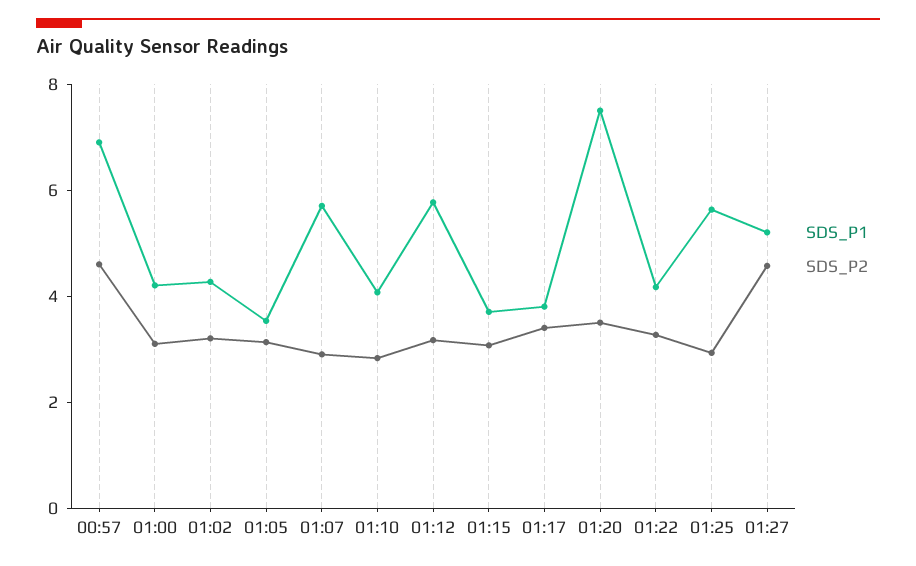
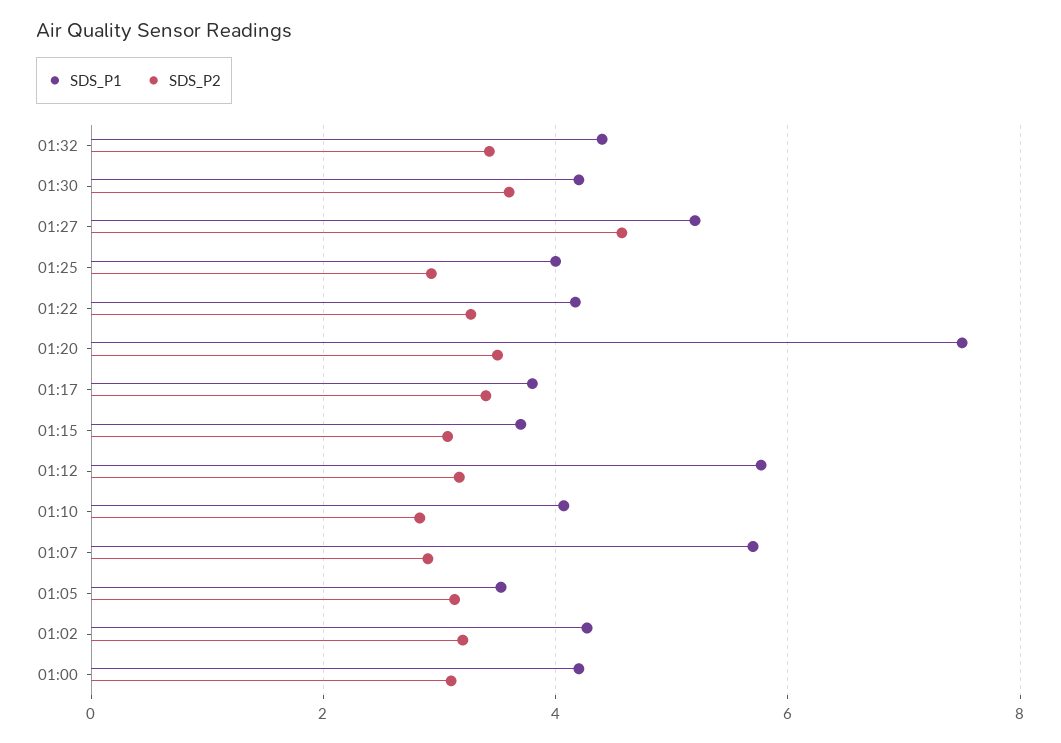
SDS_P1, 00:57: 7 -> none
SDS_P2, 00:57: 4.5 -> none
SDS_P1, 01:25: 5.5 -> 4
SDS_P1, 01:32: none -> 4.4
SDS_P2, 01:32: none -> 3.4
SDS_P1, 01:30: none -> 4.2
SDS_P2, 01:30: none -> 3.6

